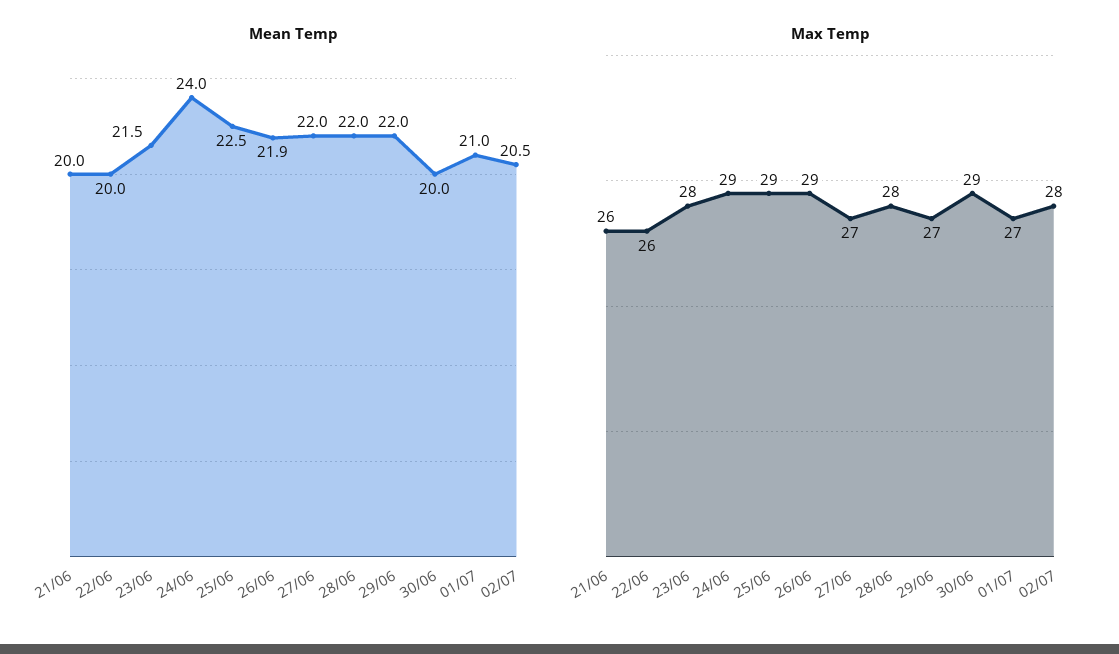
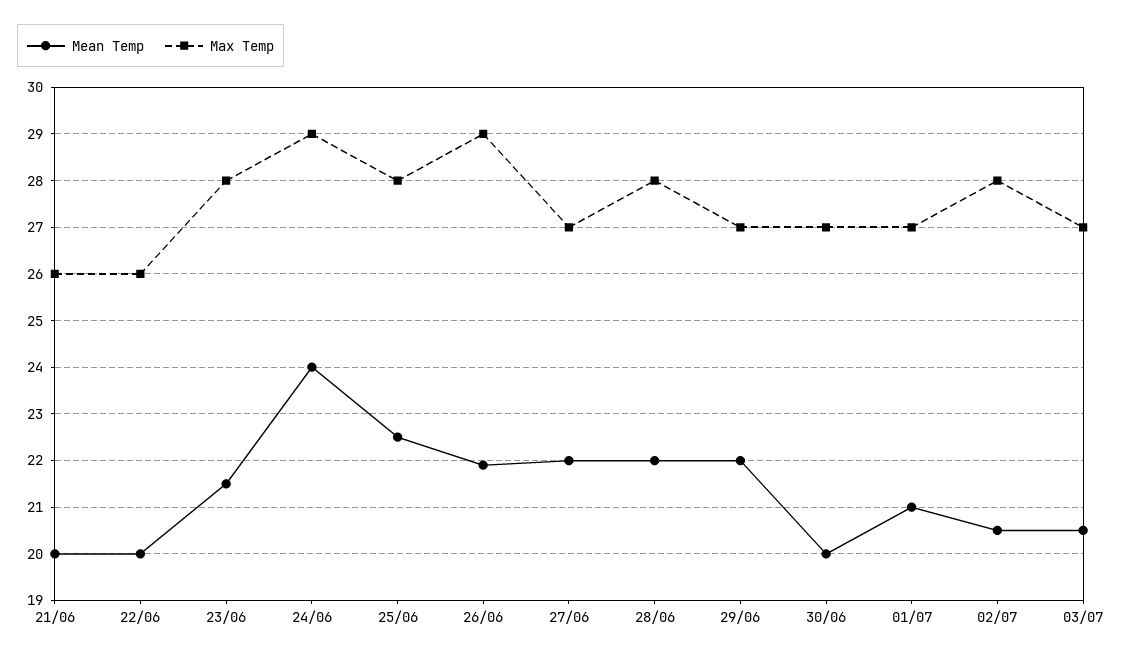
Max Temp, 25/06: 29 -> 28
Max Temp, 30/06: 29 -> 27
Mean Temp, 03/07: none -> 20.5
Max Temp, 03/07: none -> 27

